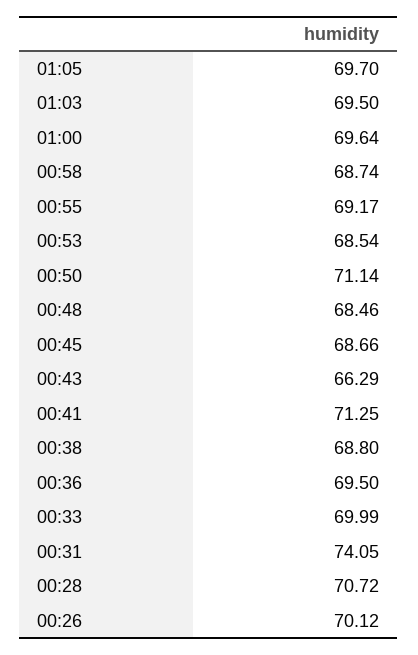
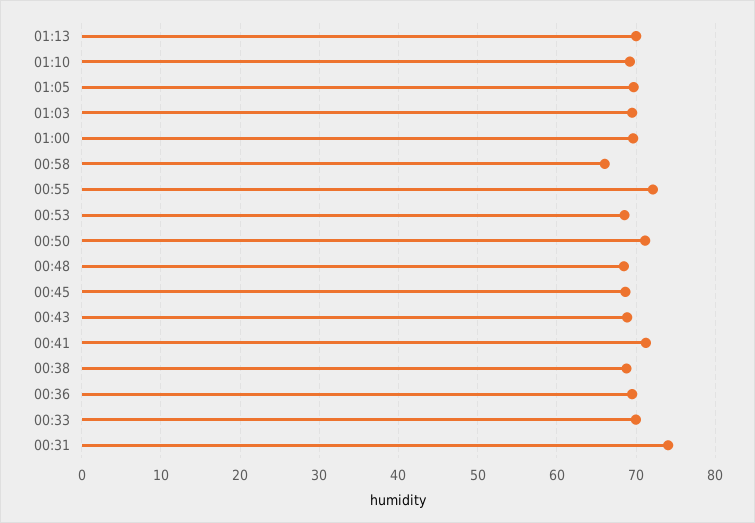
00:58: 68.74 -> 66
00:55: 69.17 -> 72
00:43: 66.29 -> 69
00:28: 70.72 -> none
00:26: 70.12 -> none
01:13: none -> 70
01:10: none -> 69

